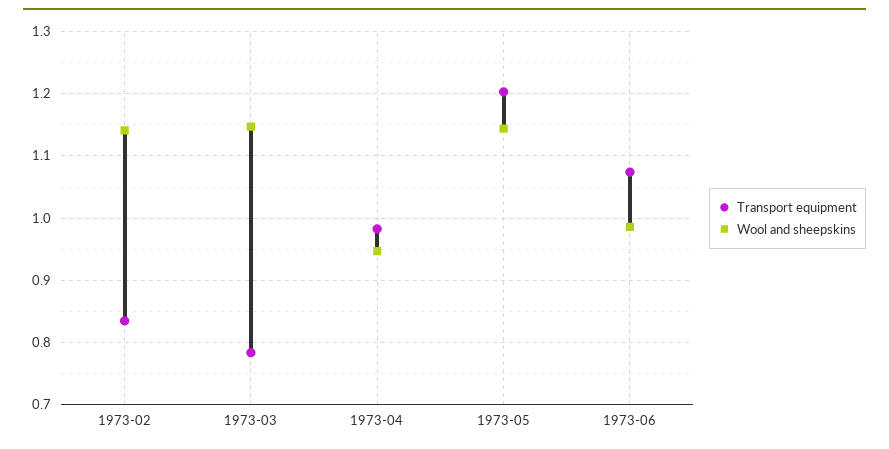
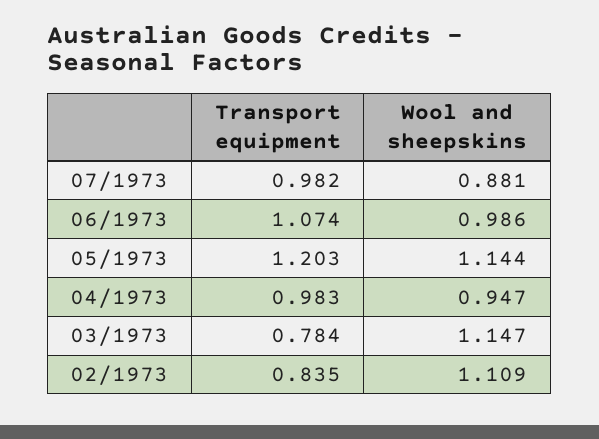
Wool and sheepskins, 1973-02: 1.14 -> 1.109
Transport equipment, 07/1973: none -> 0.982
Wool and sheepskins, 07/1973: none -> 0.881

